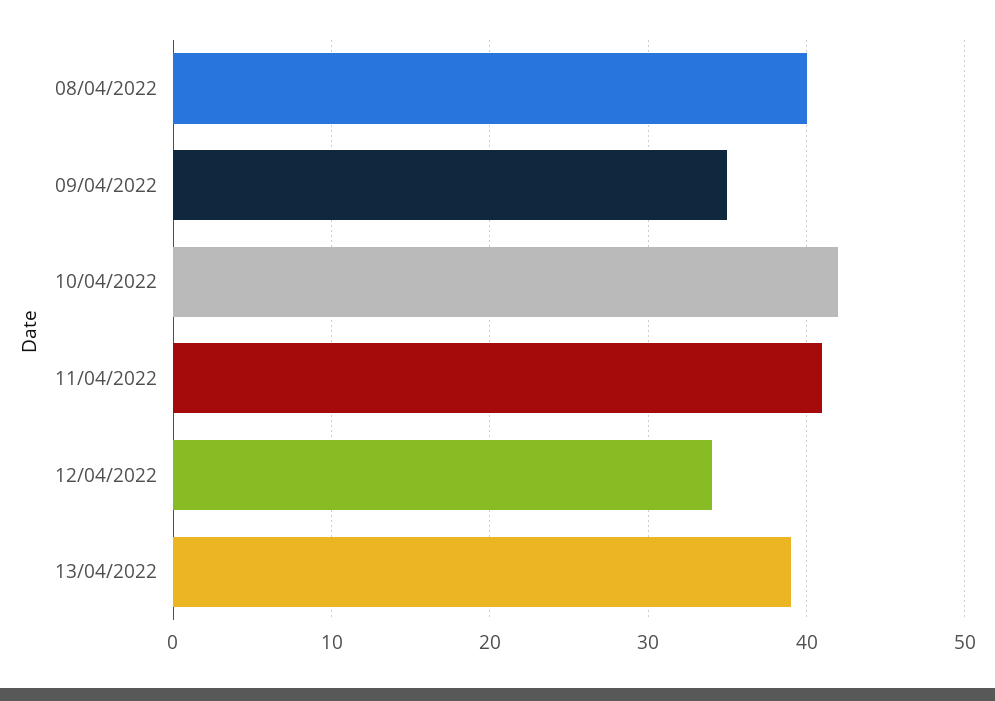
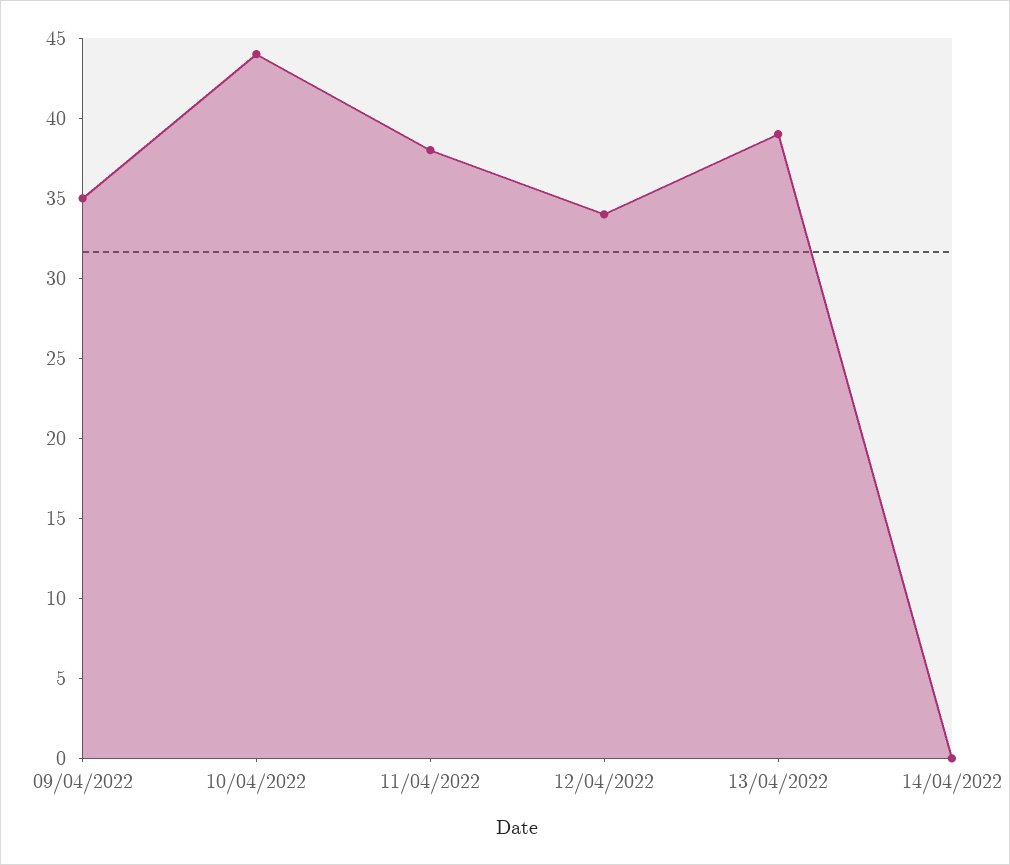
08/04/2022: 40 -> none
10/04/2022: 42 -> 44
11/04/2022: 41 -> 38
14/04/2022: none -> 0

